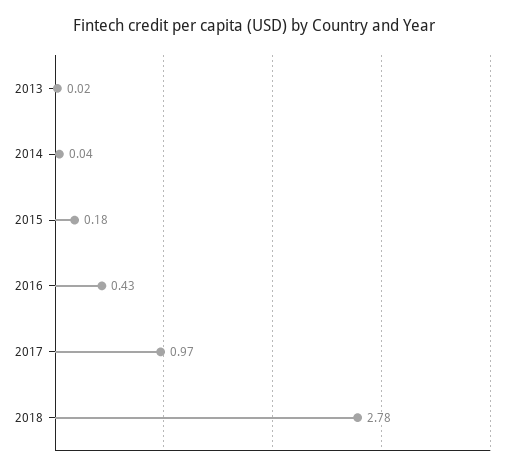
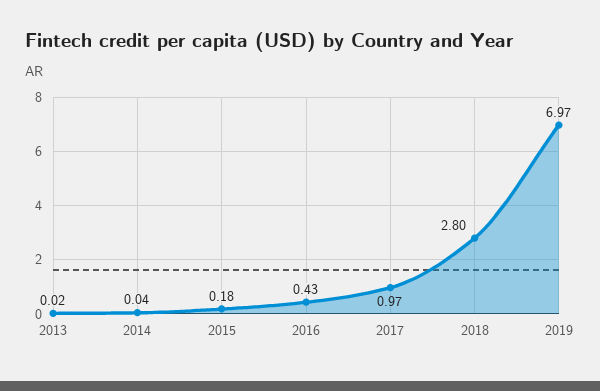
2018: 2.78 -> 2.8
2019: none -> 6.97

